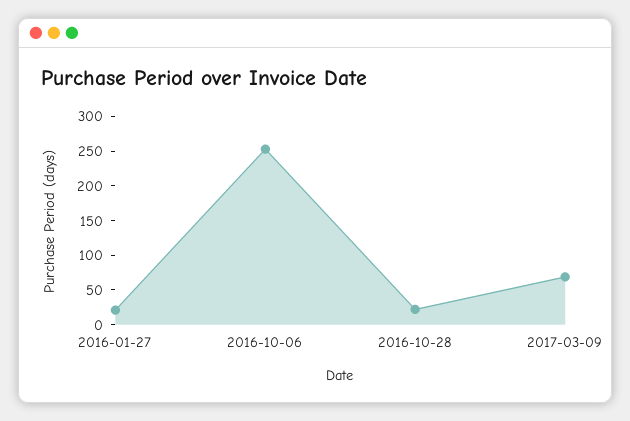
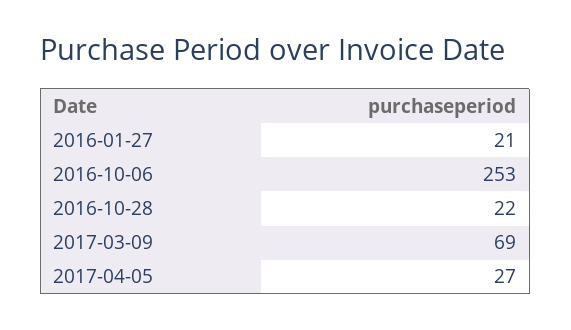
2017-04-05: none -> 27

